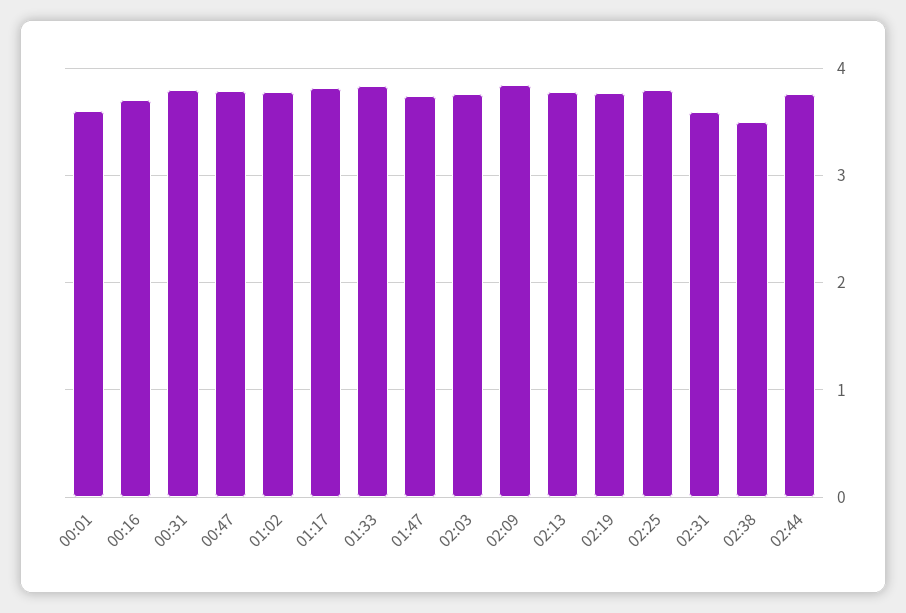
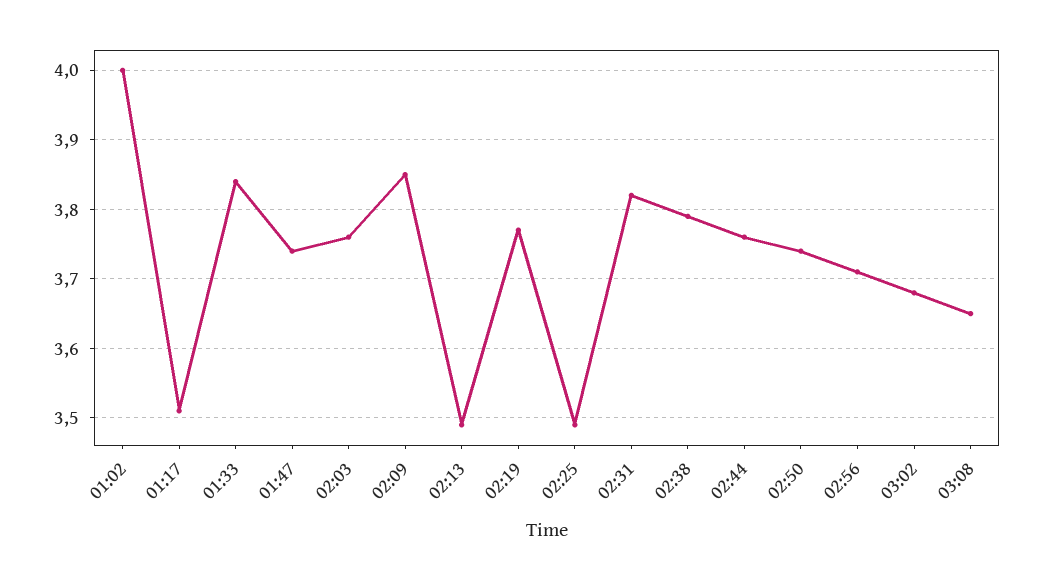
00:01: 3.6 -> none
00:16: 3.7 -> none
00:31: 3.8 -> none
00:47: 3.8 -> none
01:02: 3.8 -> 4
01:17: 3.8 -> 3.51
02:13: 3.8 -> 3.49
02:25: 3.8 -> 3.49
02:31: 3.6 -> 3.82
02:38: 3.5 -> 3.79
02:50: none -> 3.74
02:56: none -> 3.71
03:02: none -> 3.68
03:08: none -> 3.65

